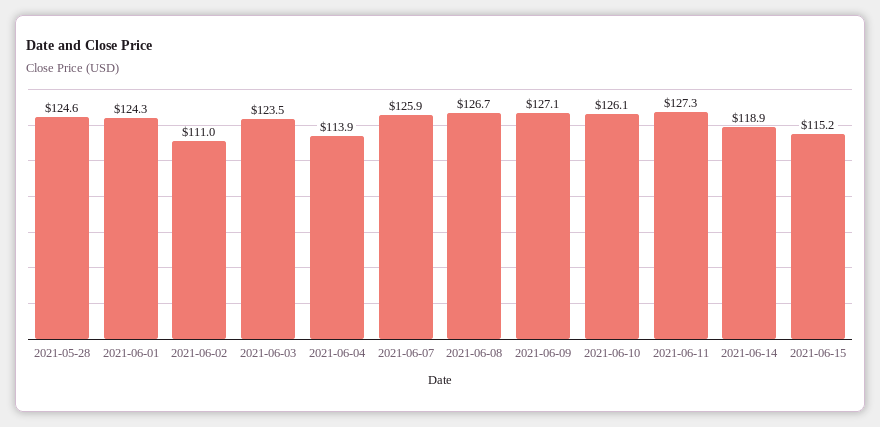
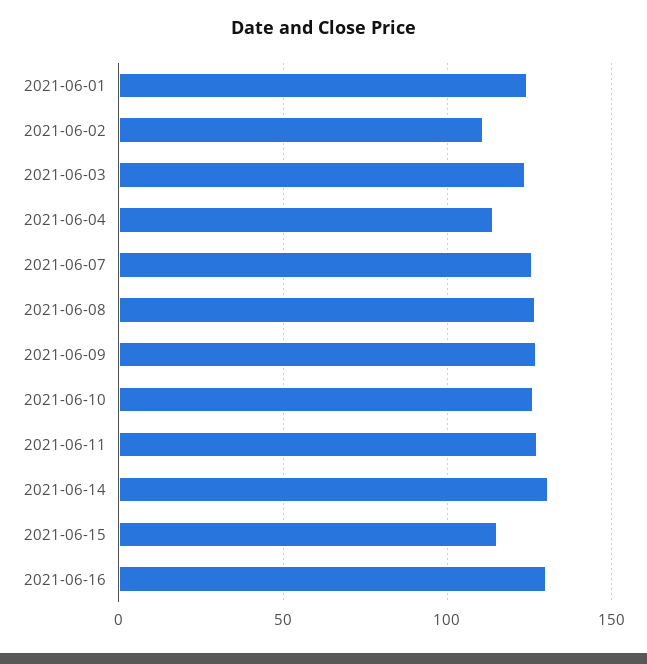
2021-05-28: 124.6 -> none
2021-06-14: 118.9 -> 130
2021-06-16: none -> 130

